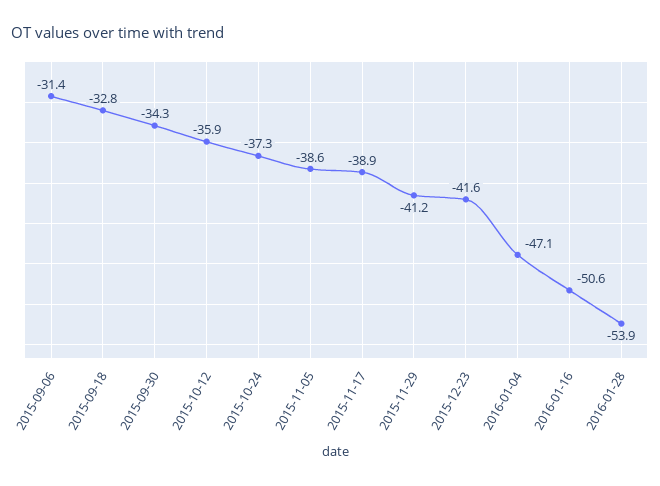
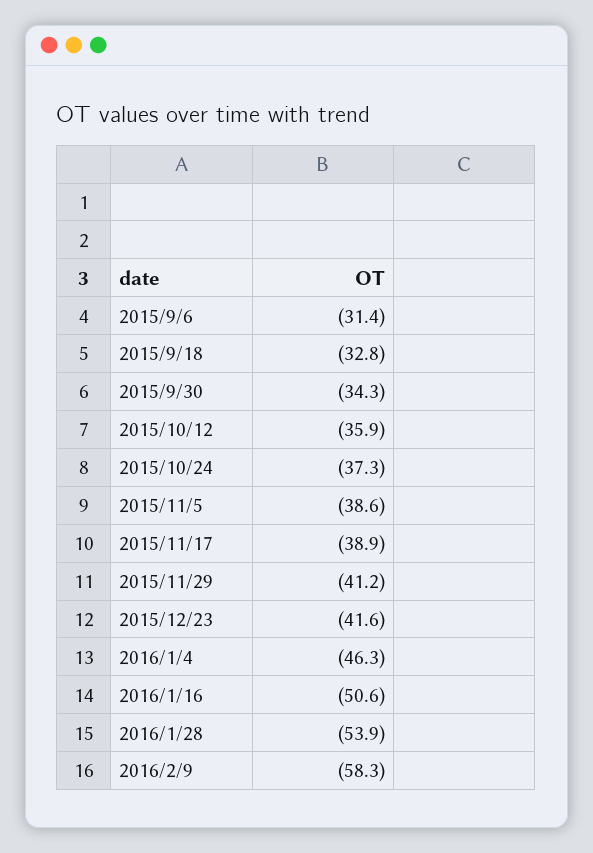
2016-01-04: -47.1 -> -46.3
2016/2/9: none -> -58.3

